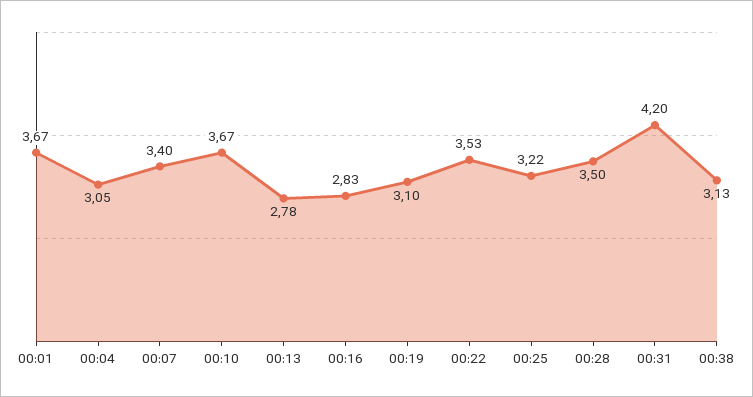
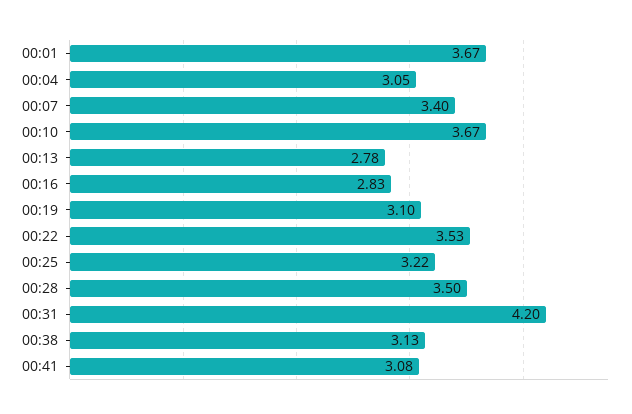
00:41: none -> 3.08

